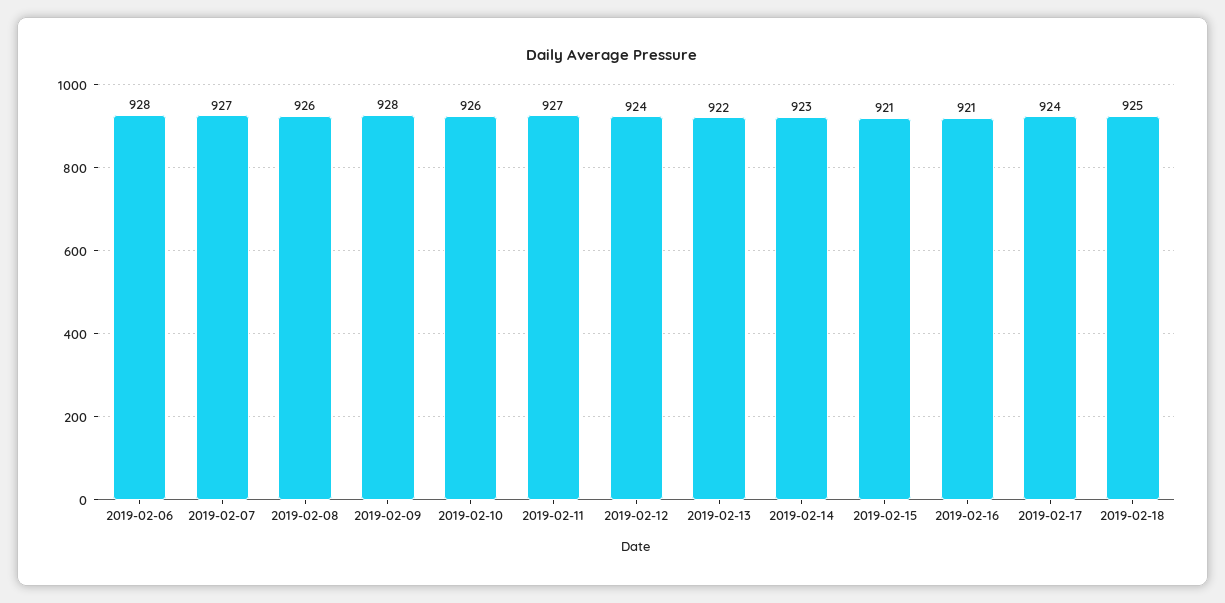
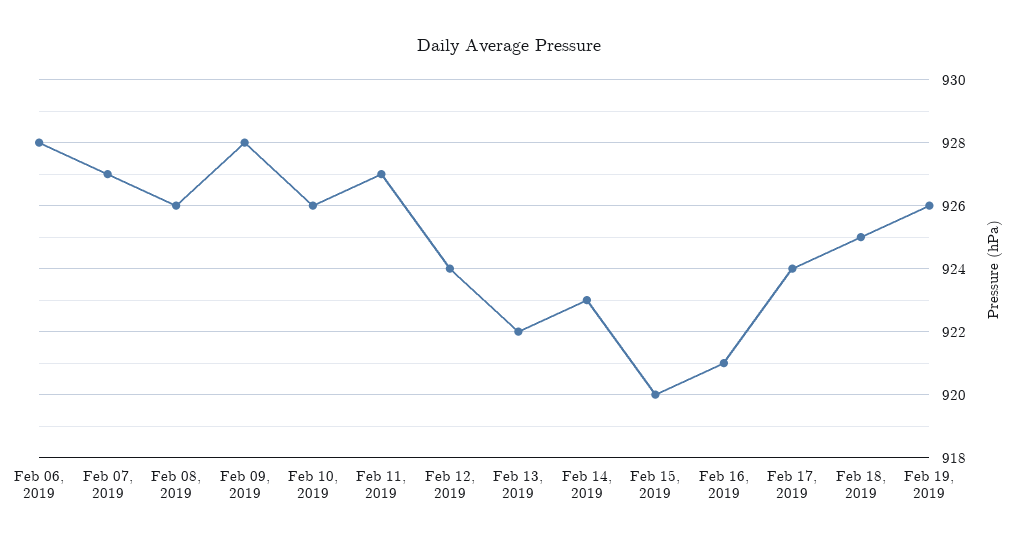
2019-02-15: 921 -> 920
Feb 19, 2019: none -> 926

